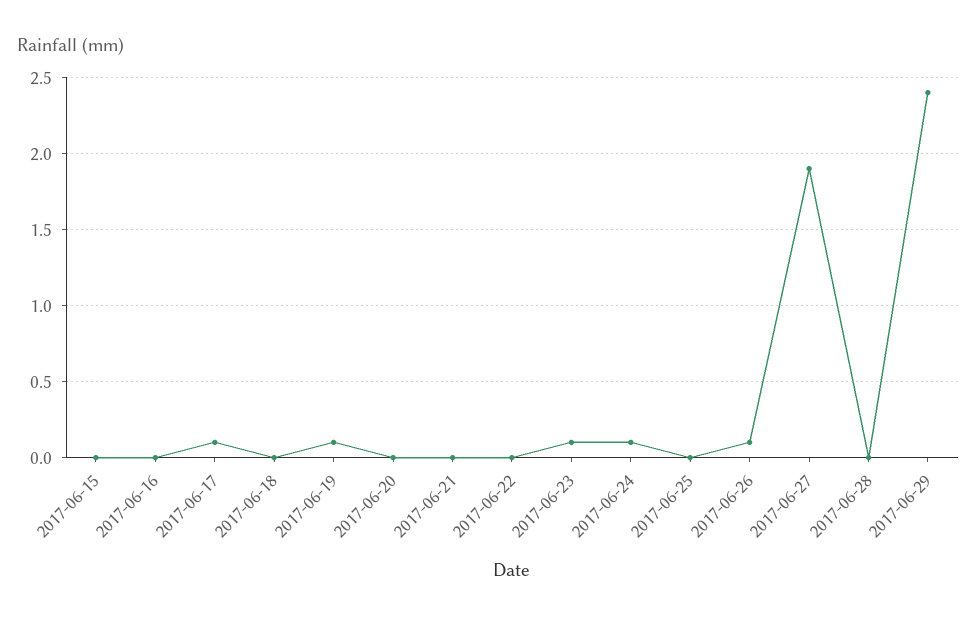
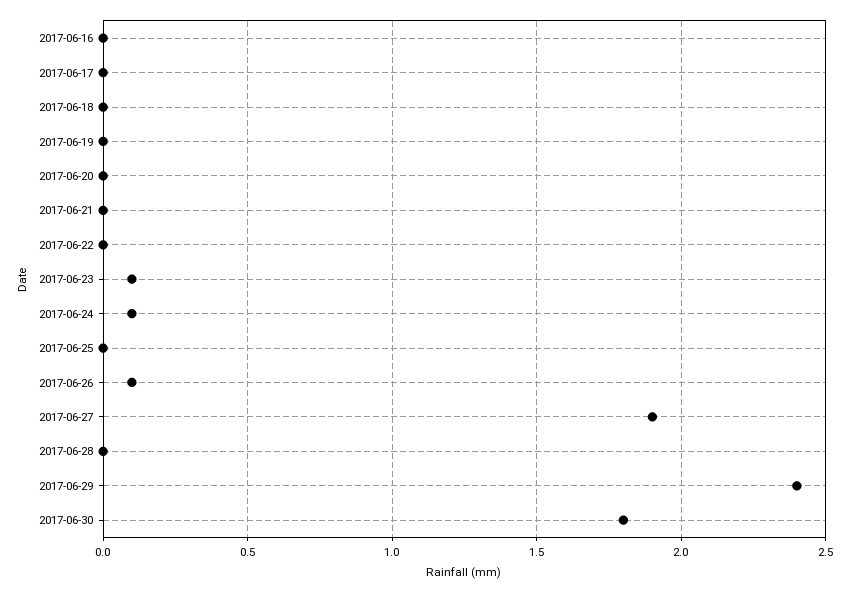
2017-06-15: 0 -> none
2017-06-17: 0.1 -> 0
2017-06-19: 0.1 -> 0
2017-06-30: none -> 1.8

